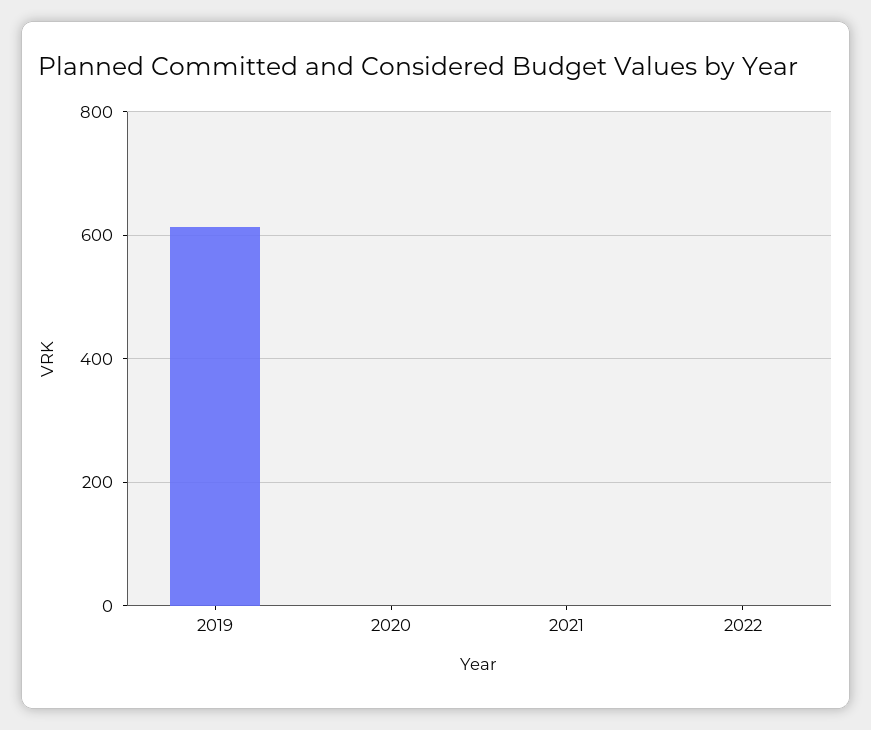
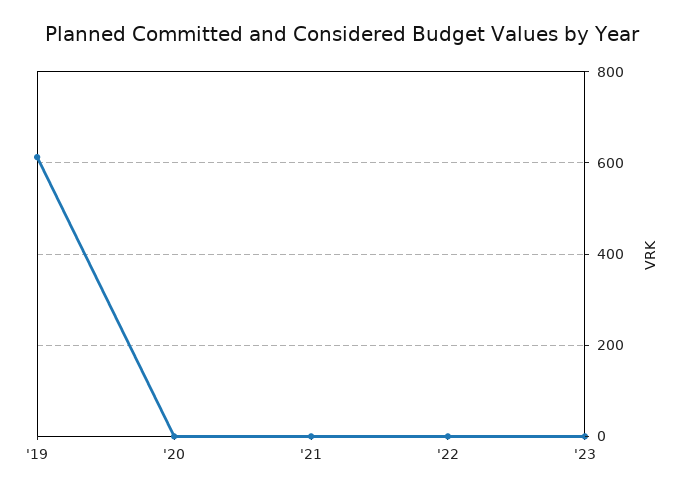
'23: none -> 0

